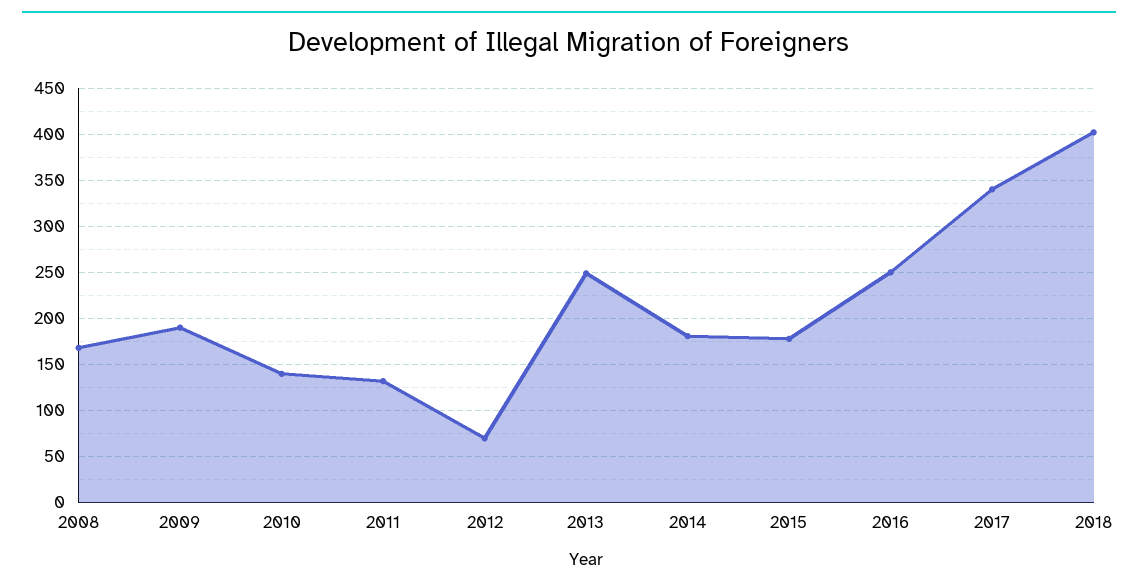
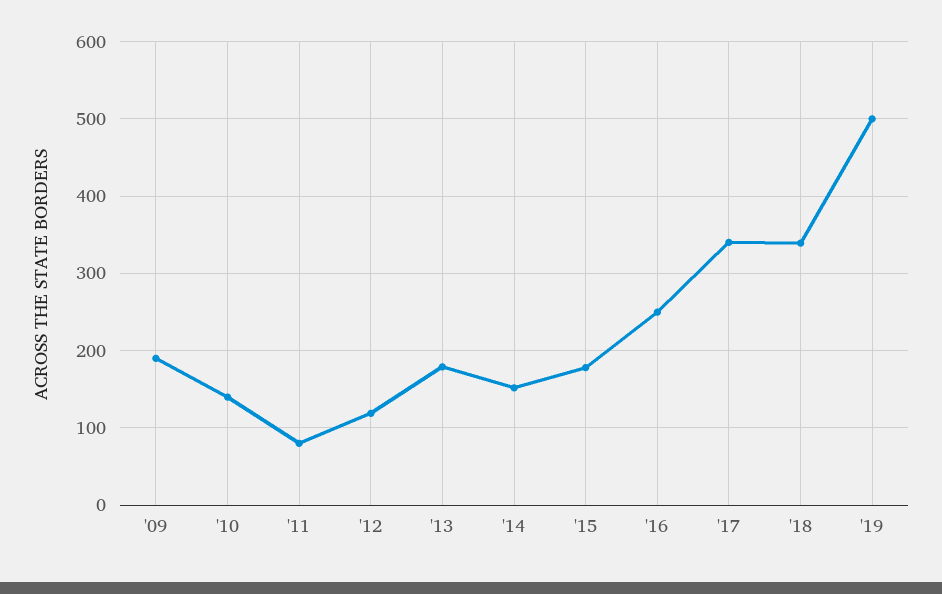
2008: 170 -> none
2011: 130 -> 80
2012: 70 -> 120
2013: 250 -> 180
2014: 180 -> 150
2018: 400 -> 340
'19: none -> 500

